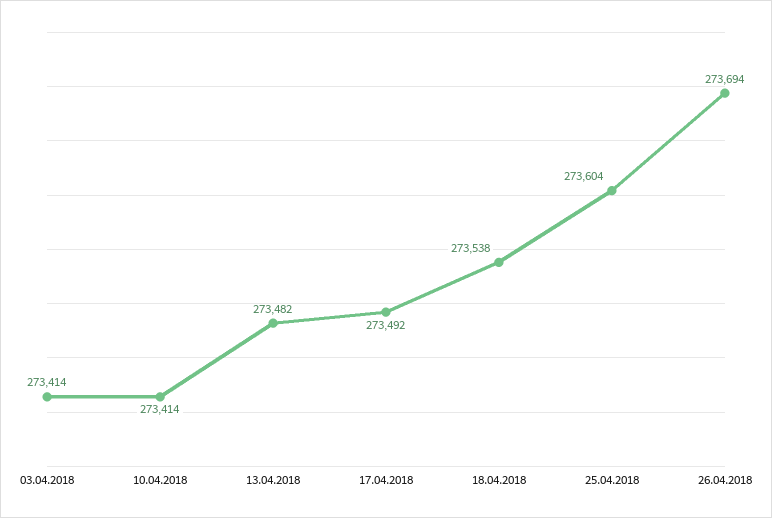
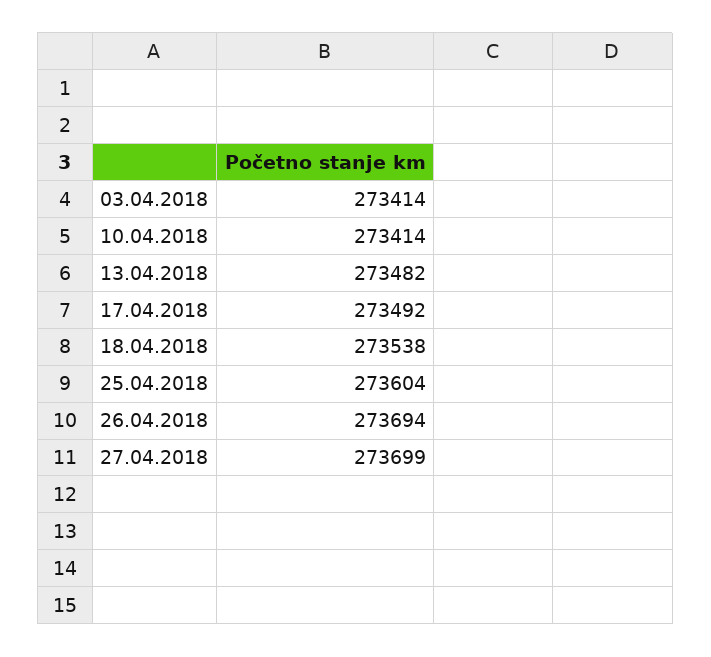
27.04.2018: none -> 273699

